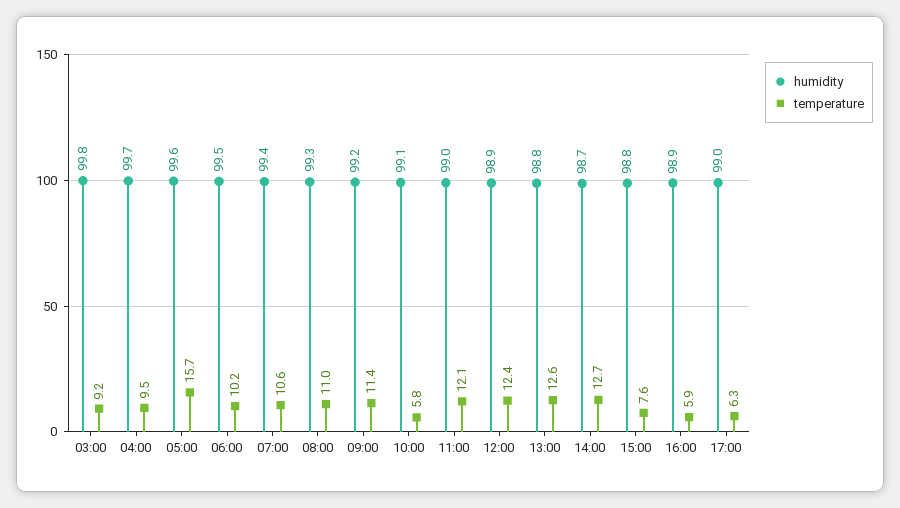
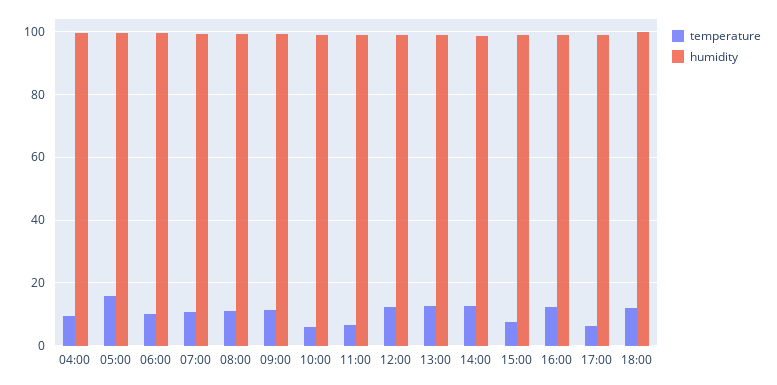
humidity, 03:00: 99.8 -> none
temperature, 03:00: 9.2 -> none
temperature, 11:00: 12.1 -> 6
temperature, 16:00: 5.9 -> 12
temperature, 18:00: none -> 12
humidity, 18:00: none -> 100

